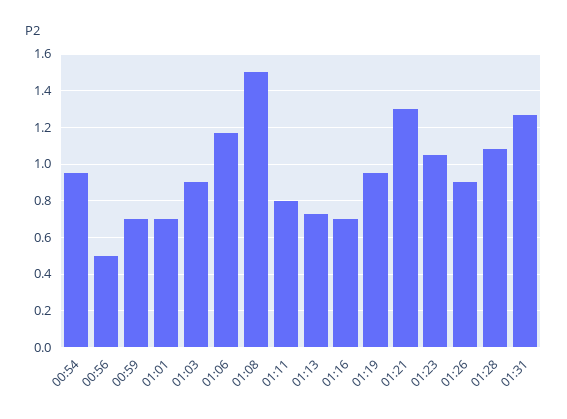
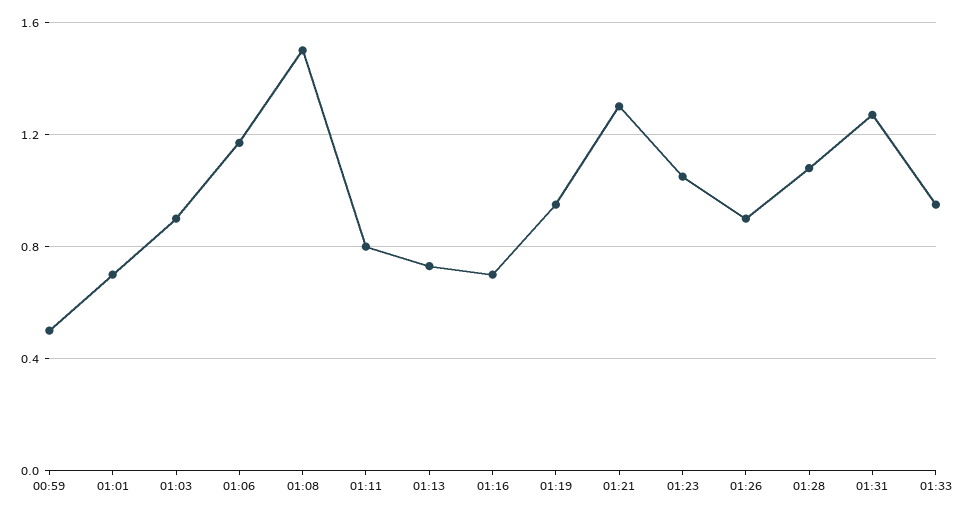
00:54: 0.95 -> none
00:56: 0.5 -> none
00:59: 0.7 -> 0.5
01:33: none -> 0.95

